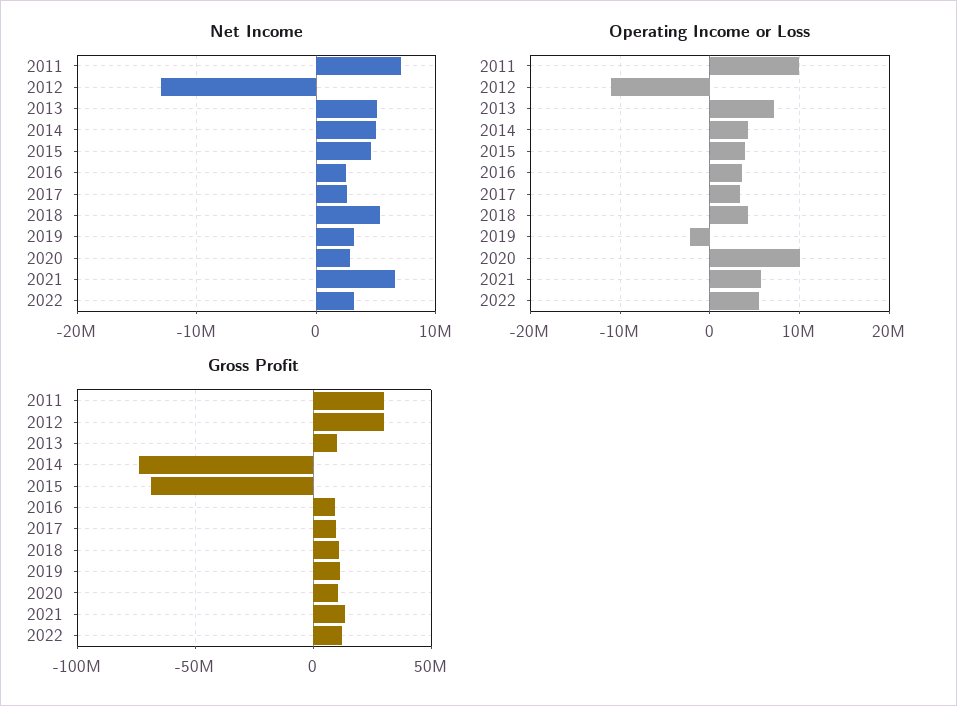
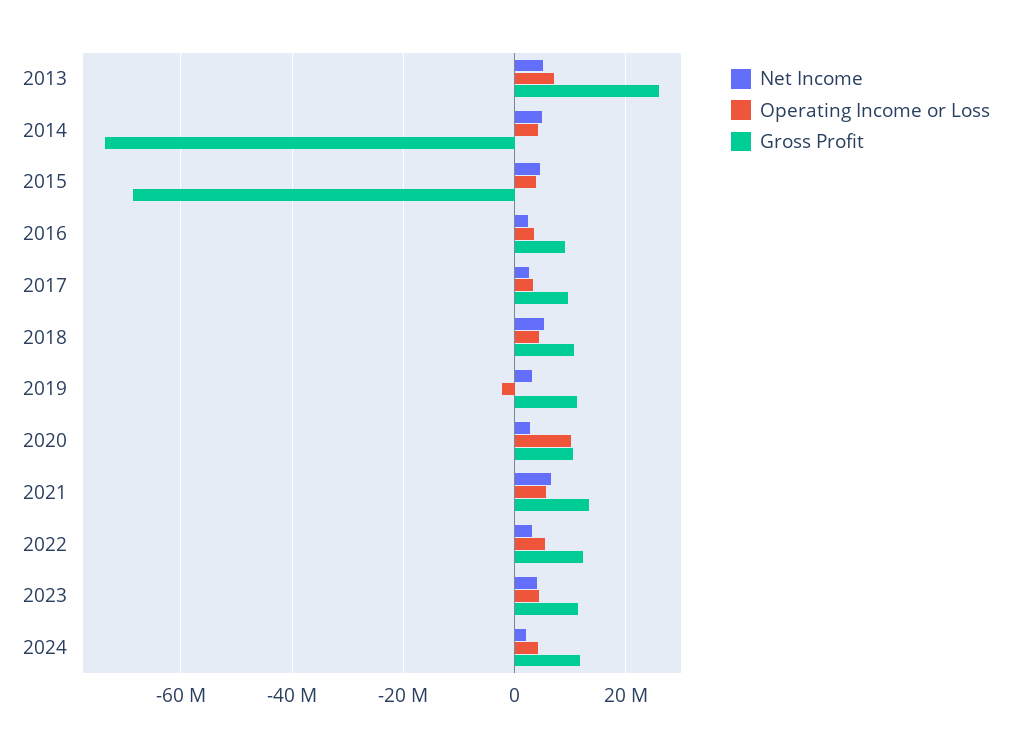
Net Income, 2011: 7000000 -> none
Net Income, 2012: -13000000 -> none
Operating Income or Loss, 2011: 10000000 -> none
Operating Income or Loss, 2012: -11000000 -> none
Gross Profit, 2011: 30000000 -> none
Gross Profit, 2012: 30000000 -> none
Gross Profit, 2013: 10000000 -> 26000000
Net Income, 2023: none -> 4000000
Operating Income or Loss, 2023: none -> 4000000
Gross Profit, 2023: none -> 12000000
Net Income, 2024: none -> 2000000
Operating Income or Loss, 2024: none -> 4000000
Gross Profit, 2024: none -> 12000000

